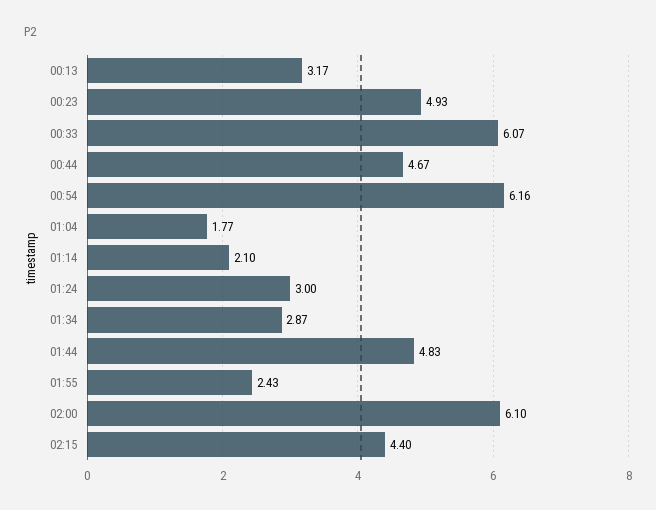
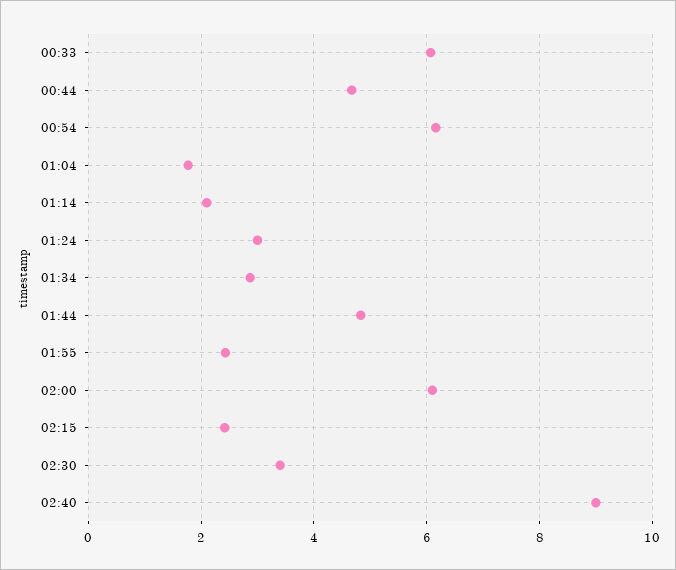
00:13: 3.17 -> none
00:23: 4.93 -> none
02:15: 4.4 -> 2.4
02:30: none -> 3.4
02:40: none -> 9

